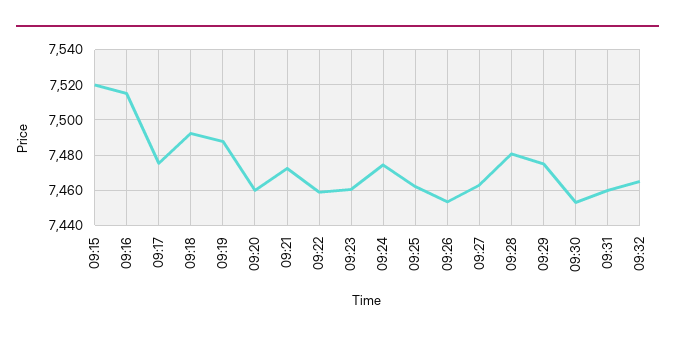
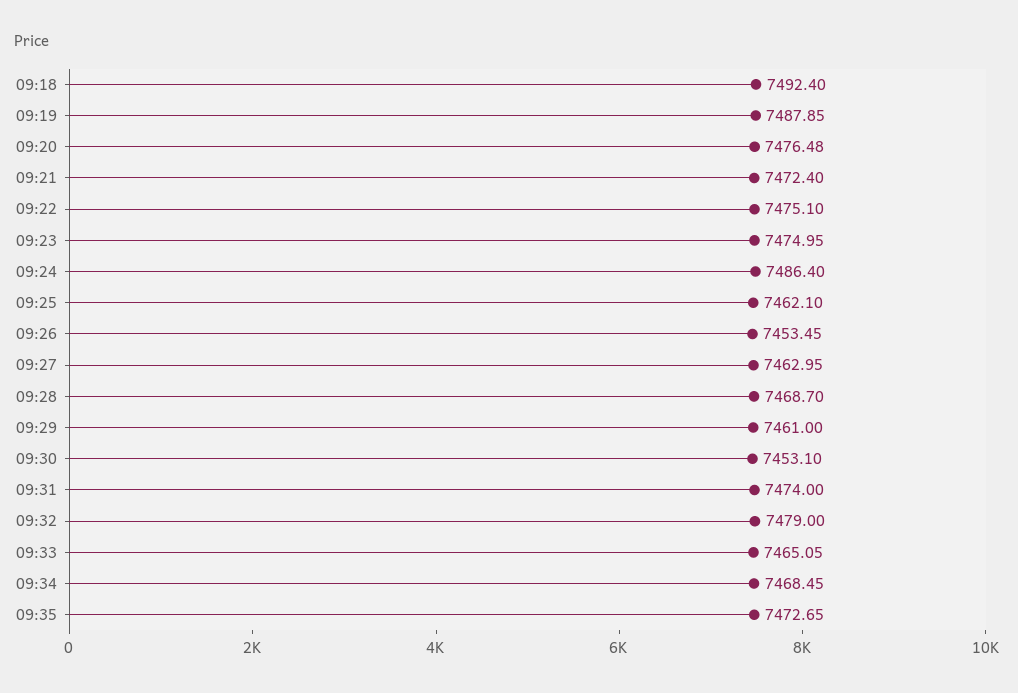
09:15: 7520 -> none
09:16: 7515 -> none
09:17: 7475 -> none
09:20: 7460 -> 7476.48
09:22: 7460 -> 7475.1
09:23: 7460 -> 7474.95
09:24: 7475 -> 7486.4
09:28: 7480 -> 7468.7
09:29: 7475 -> 7461
09:31: 7460 -> 7474
09:32: 7465 -> 7479
09:33: none -> 7465.05
09:34: none -> 7468.45
09:35: none -> 7472.65

